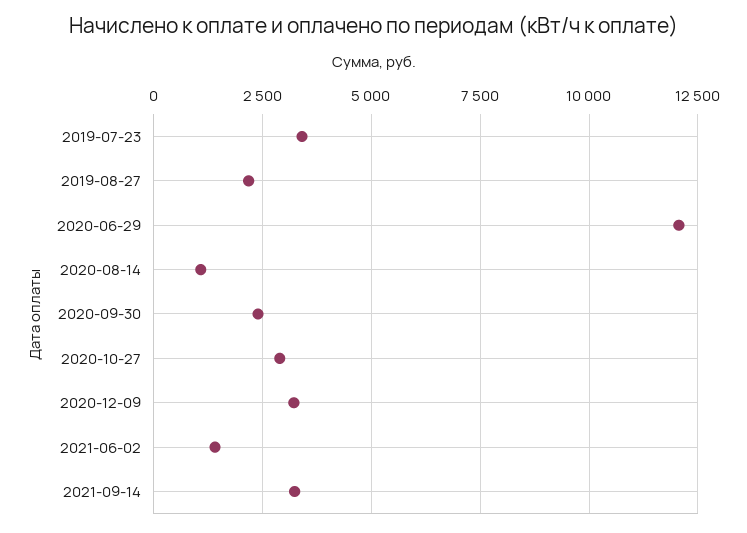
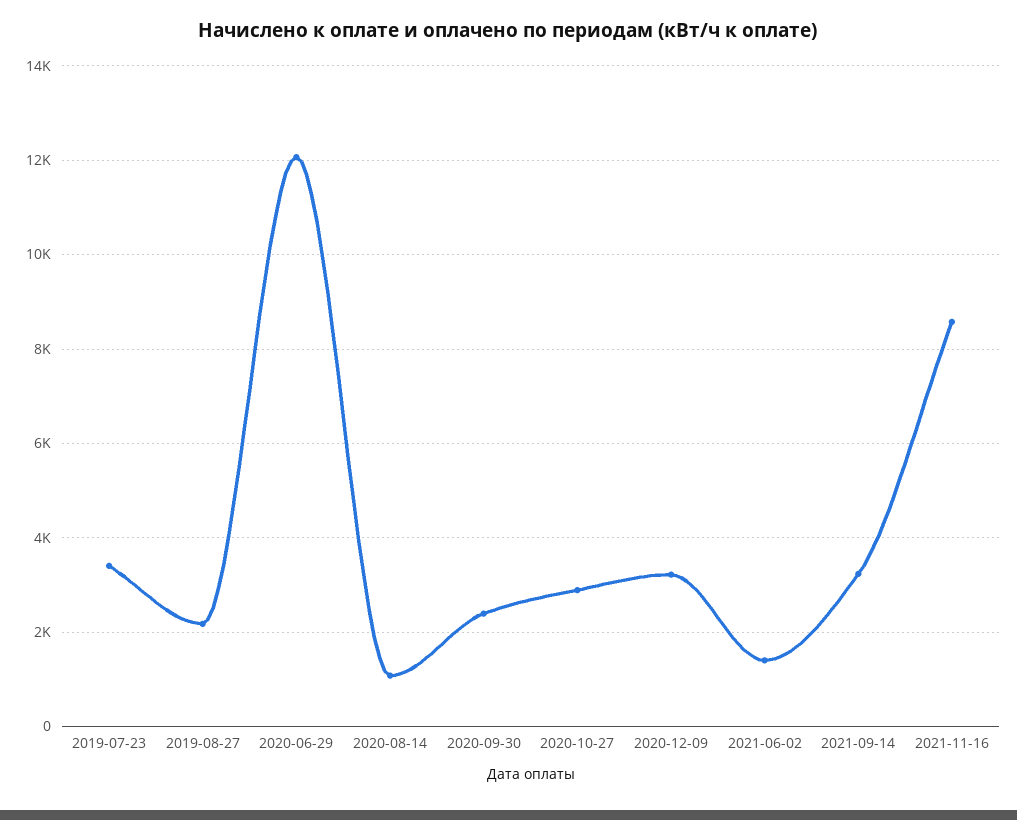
2021-11-16: none -> 8600

